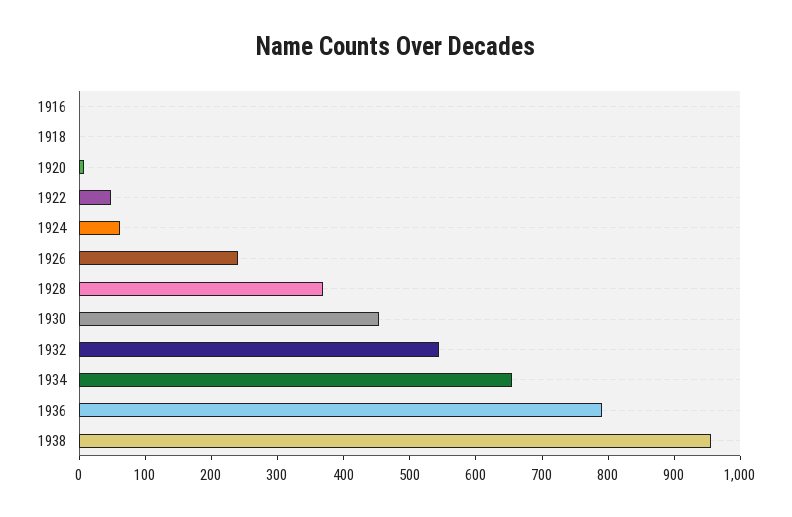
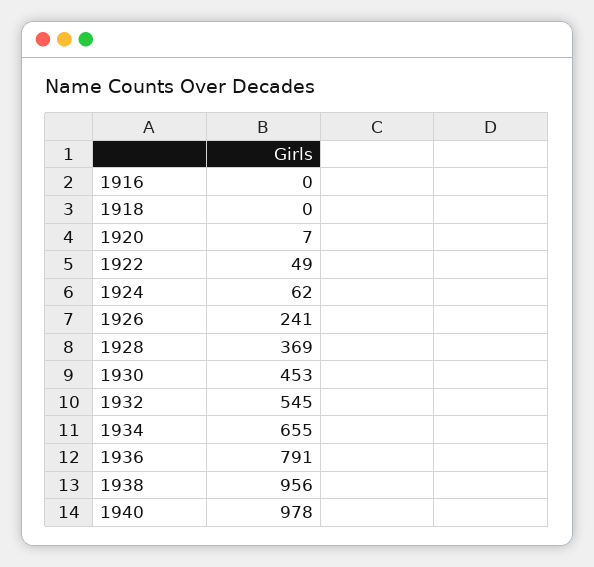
1940: none -> 978

